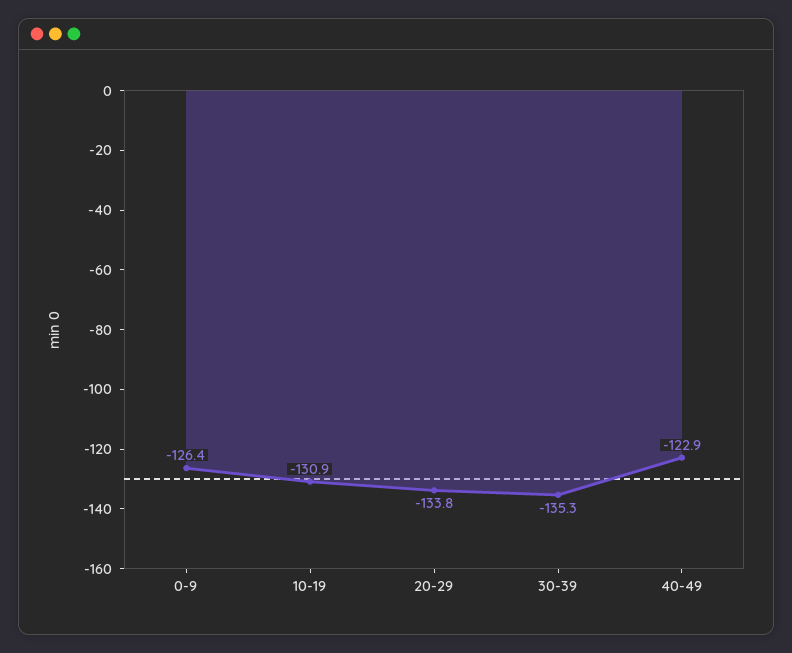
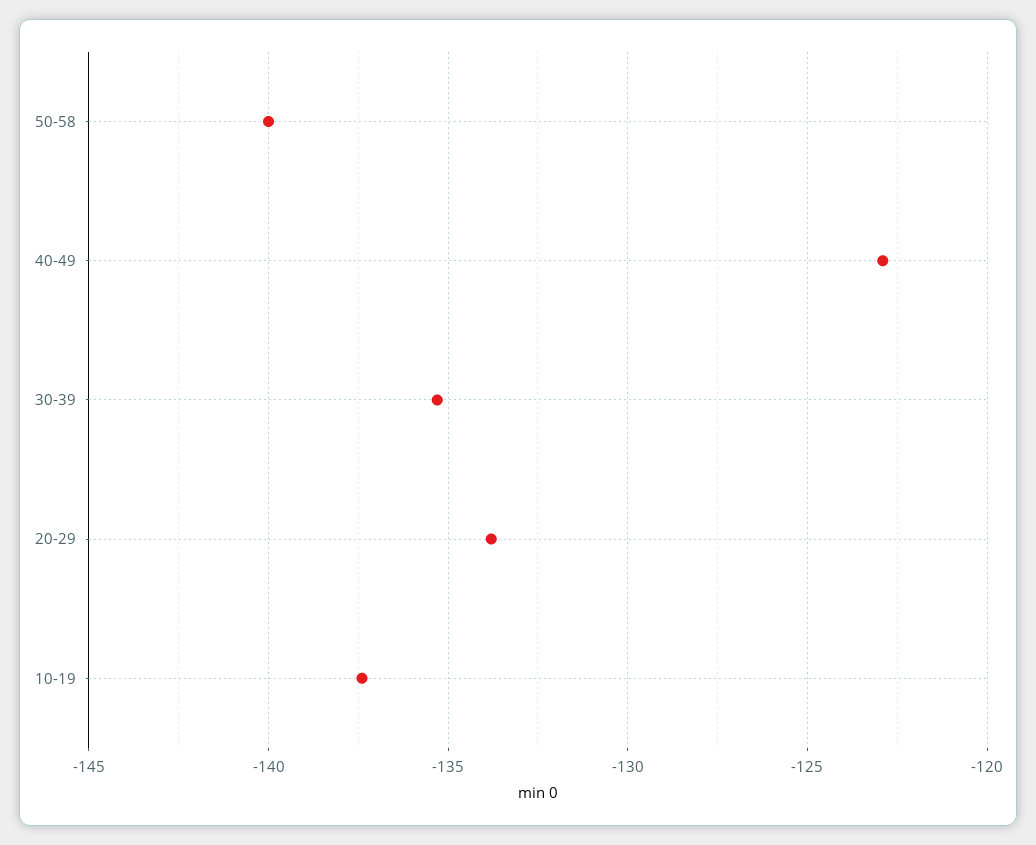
0-9: -126.4 -> none
10-19: -130.9 -> -137.5
50-58: none -> -140

